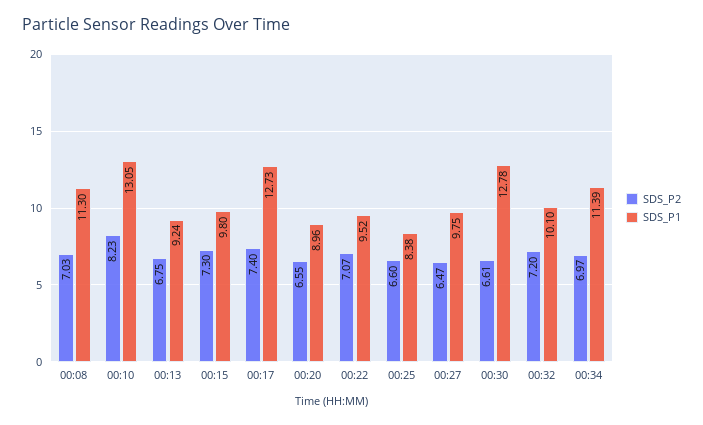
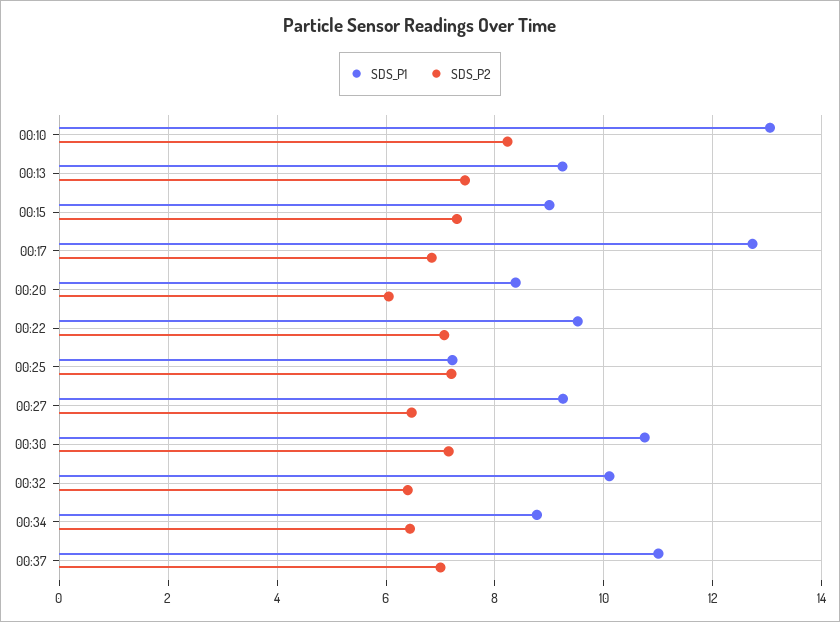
SDS_P2, 00:08: 7.03 -> none
SDS_P1, 00:08: 11.3 -> none
SDS_P2, 00:13: 6.75 -> 7.4
SDS_P1, 00:15: 9.8 -> 9
SDS_P2, 00:17: 7.4 -> 6.8
SDS_P2, 00:20: 6.55 -> 6
SDS_P1, 00:20: 8.96 -> 8.4
SDS_P2, 00:25: 6.6 -> 7.2
SDS_P1, 00:25: 8.38 -> 7.2
SDS_P1, 00:27: 9.75 -> 9.2
SDS_P2, 00:30: 6.61 -> 7.2
SDS_P1, 00:30: 12.78 -> 10.8
SDS_P2, 00:32: 7.2 -> 6.4
SDS_P2, 00:34: 6.97 -> 6.4
SDS_P1, 00:34: 11.39 -> 8.8
SDS_P1, 00:37: none -> 11
SDS_P2, 00:37: none -> 7

